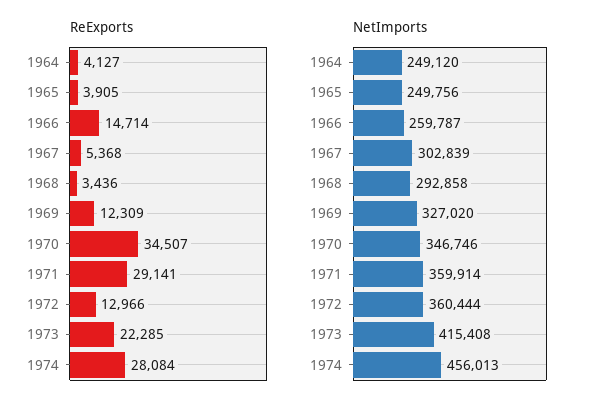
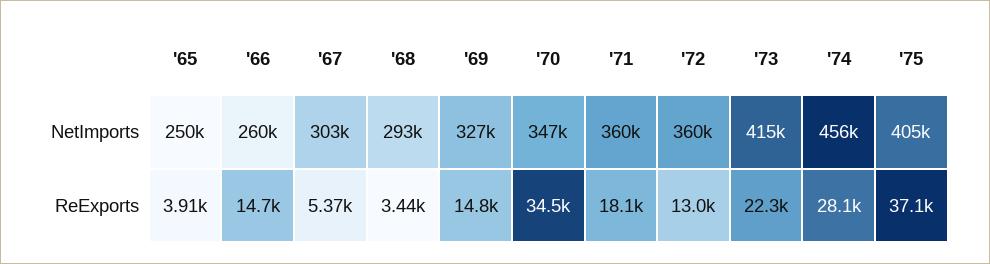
ReExports, 1964: 4127 -> none
ReExports, 1969: 12309 -> 14800
ReExports, 1971: 29141 -> 18100
NetImports, 1964: 249120 -> none
NetImports, '75: none -> 405000
ReExports, '75: none -> 37100

